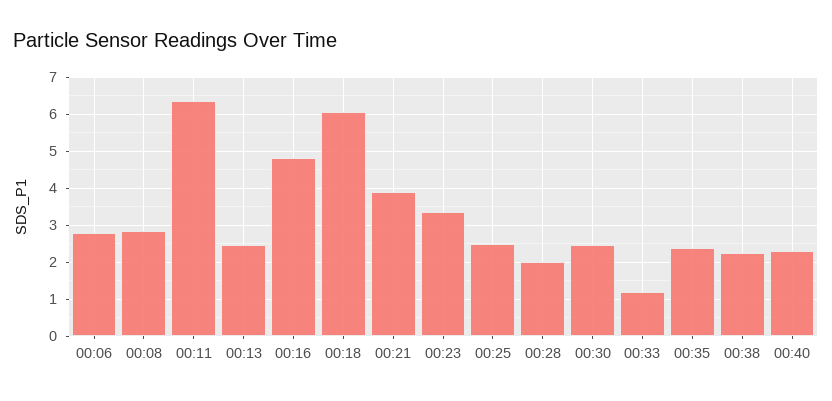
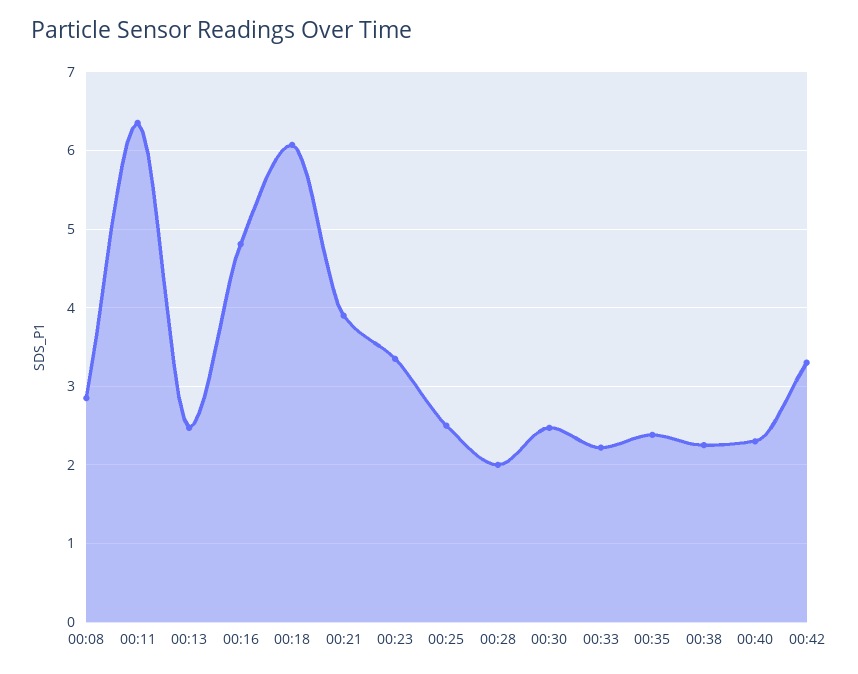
00:06: 2.8 -> none
00:33: 1.2 -> 2.2
00:42: none -> 3.3

